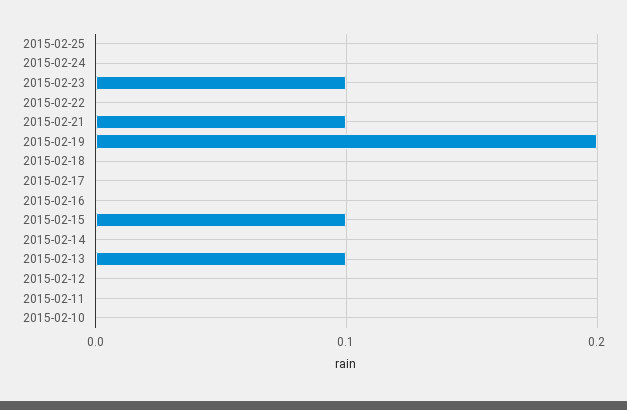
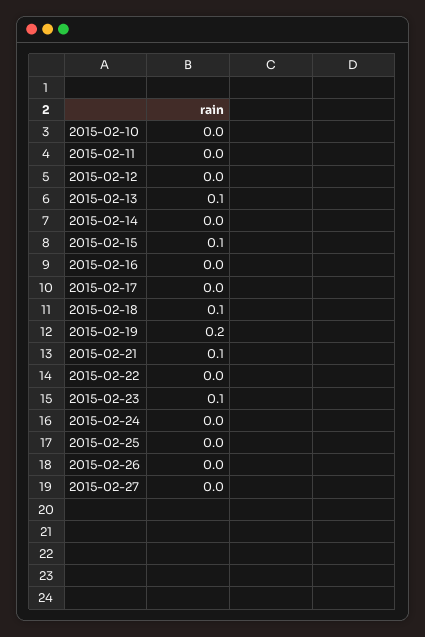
2015-02-18: 0 -> 0.1
2015-02-26: none -> 0
2015-02-27: none -> 0

